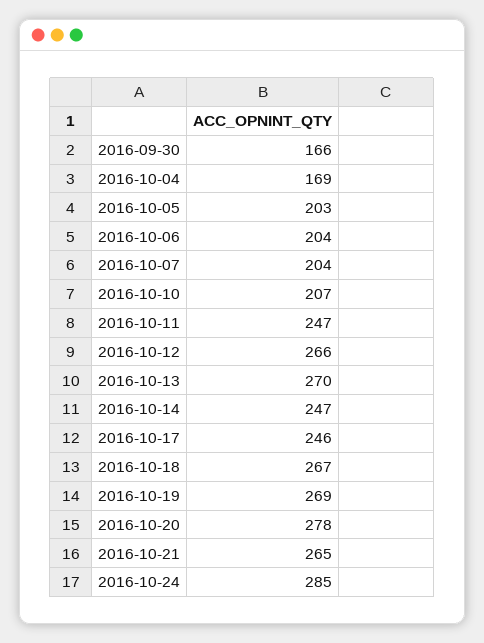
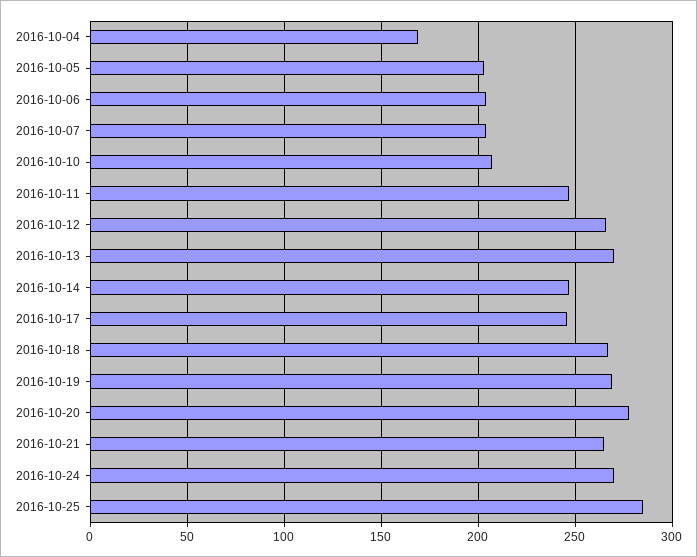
2016-09-30: 166 -> none
2016-10-24: 285 -> 270
2016-10-25: none -> 285

